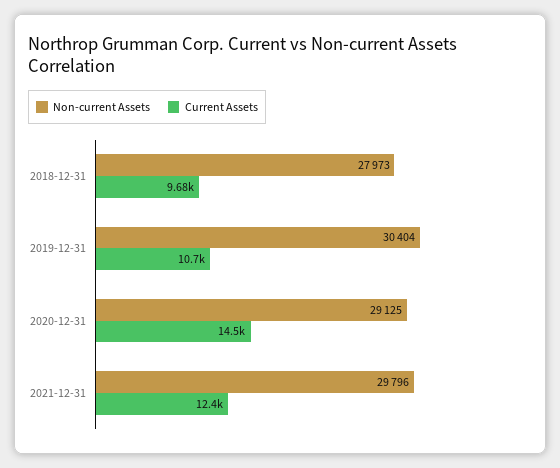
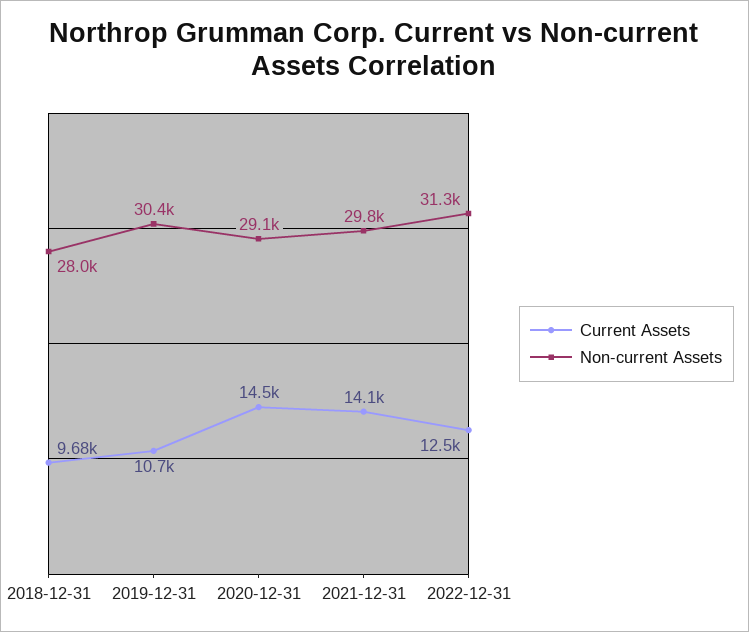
Current Assets, 2021-12-31: 12400 -> 14100
Current Assets, 2022-12-31: none -> 12500
Non-current Assets, 2022-12-31: none -> 31300

